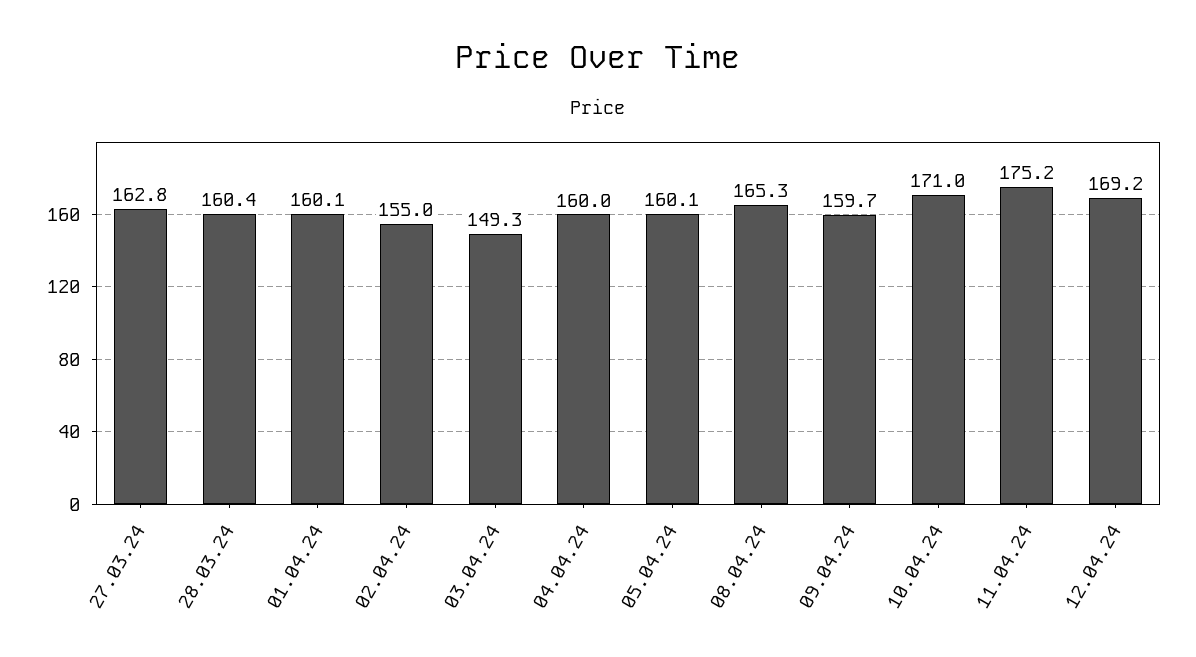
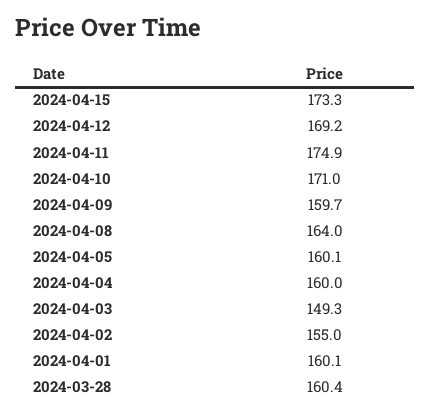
27.03.24: 162.8 -> none
08.04.24: 165.3 -> 164
11.04.24: 175.2 -> 174.9
2024-04-15: none -> 173.3

